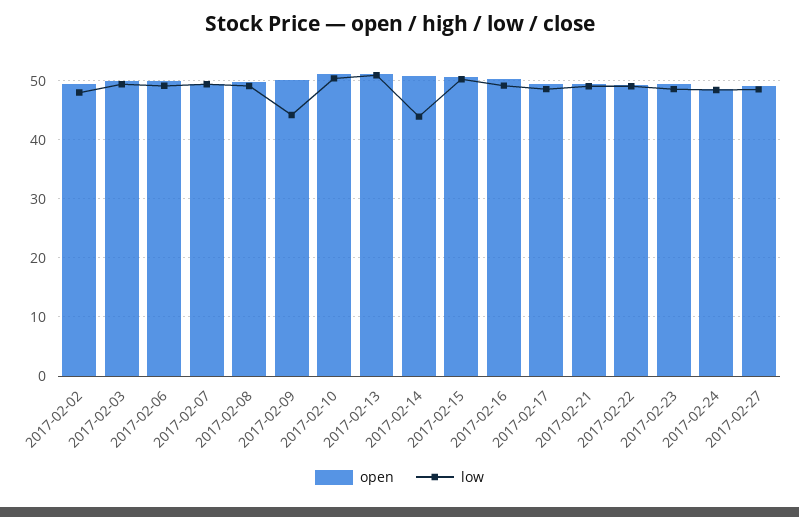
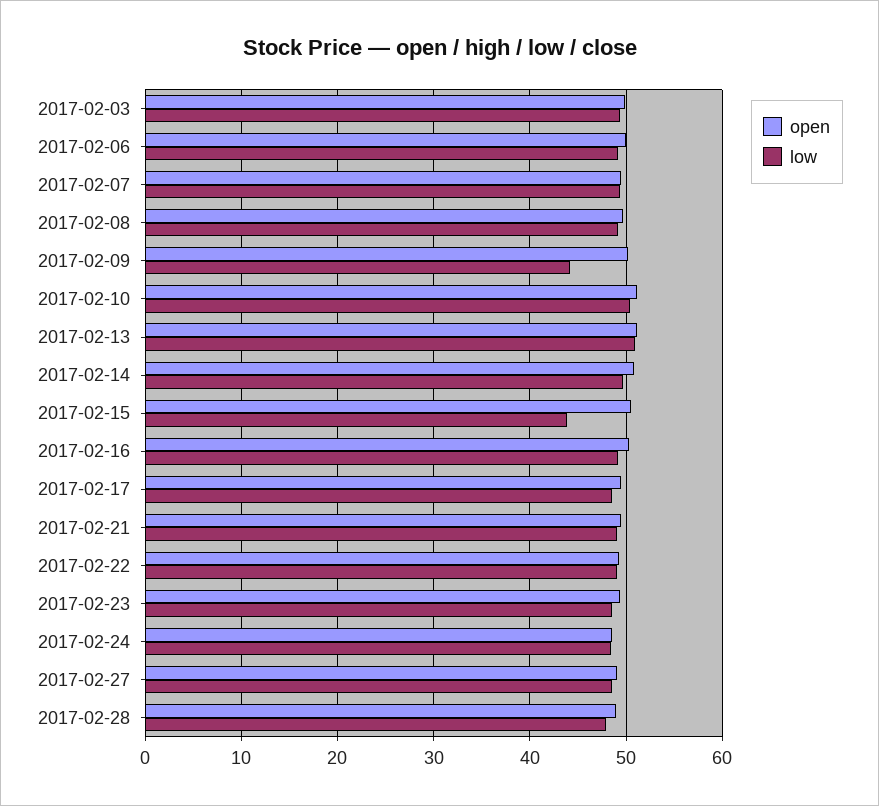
open, 2017-02-02: 50 -> none
low, 2017-02-02: 48 -> none
low, 2017-02-14: 44 -> 50
low, 2017-02-15: 50 -> 44
open, 2017-02-28: none -> 49
low, 2017-02-28: none -> 48

